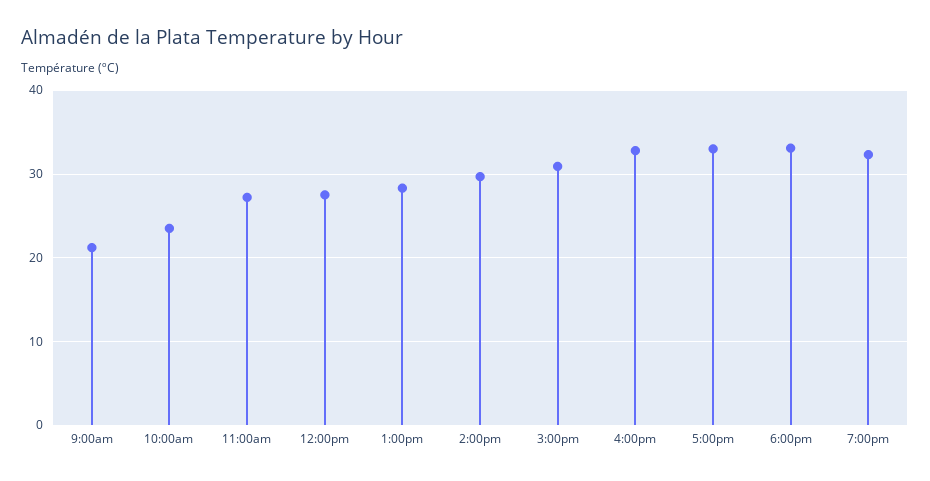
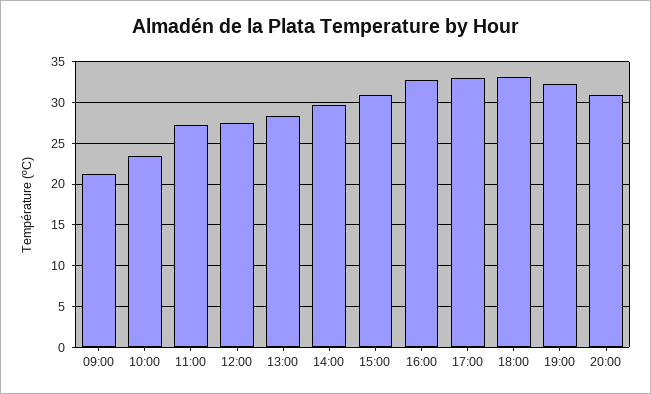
20:00: none -> 31

